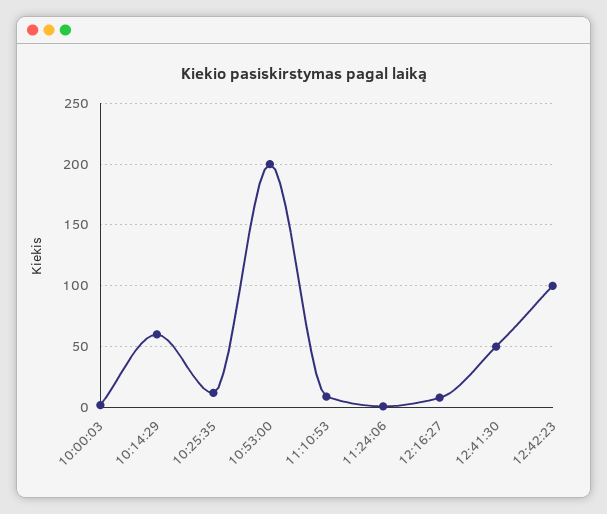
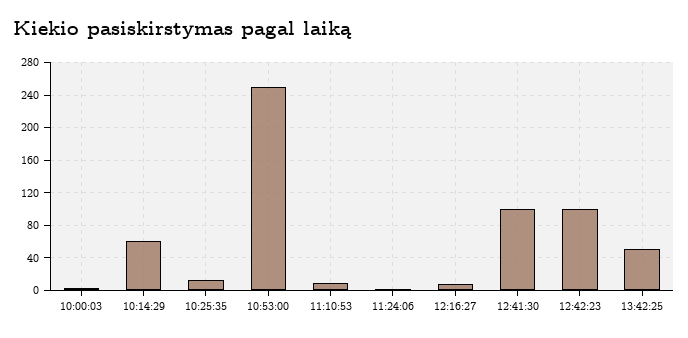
10:53:00: 200 -> 250
12:41:30: 50 -> 100
13:42:25: none -> 50

